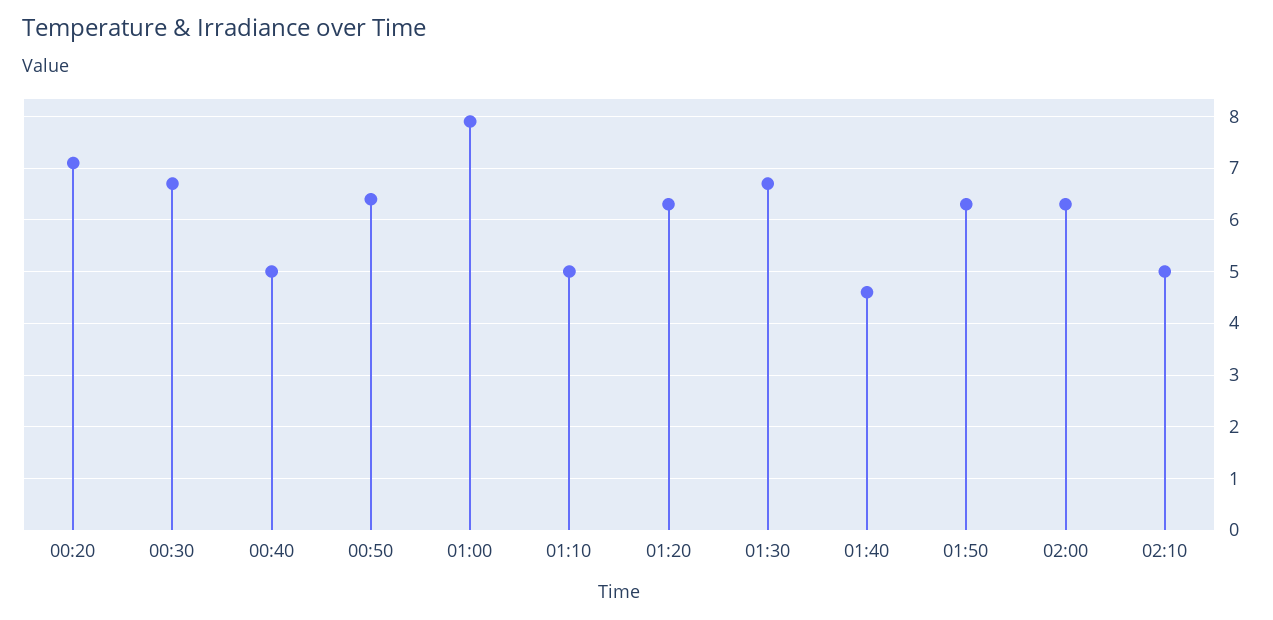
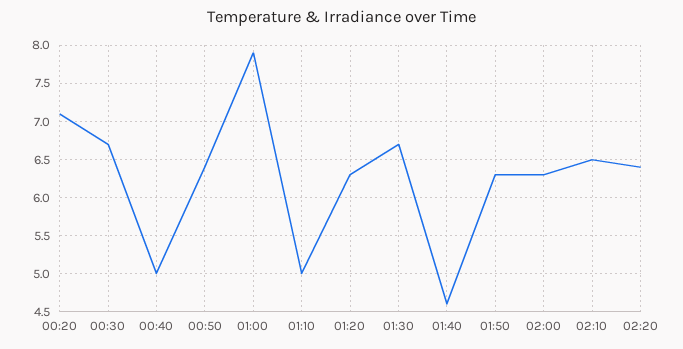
02:10: 5 -> 6.5
02:20: none -> 6.4

